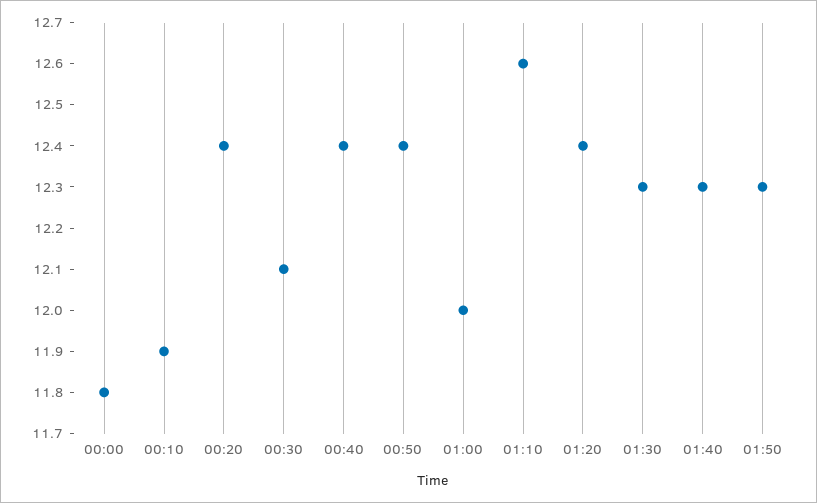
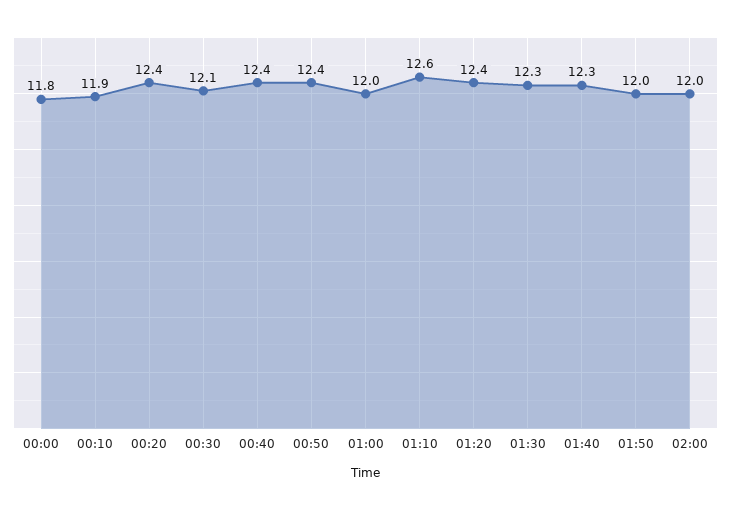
01:50: 12.3 -> 12
02:00: none -> 12

